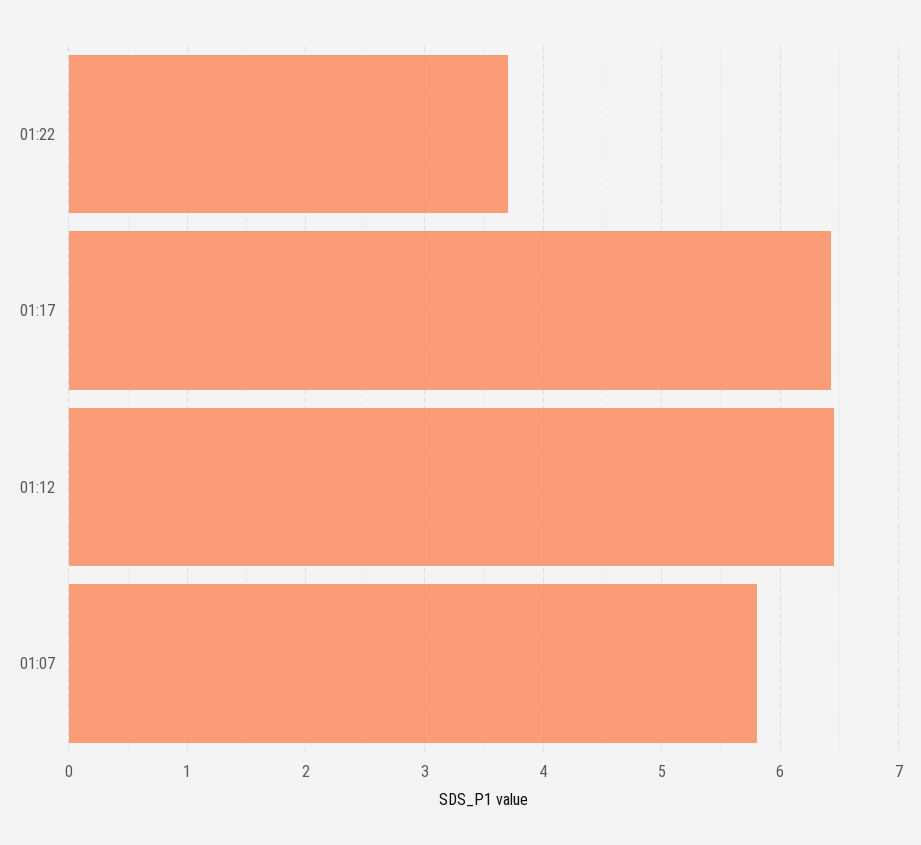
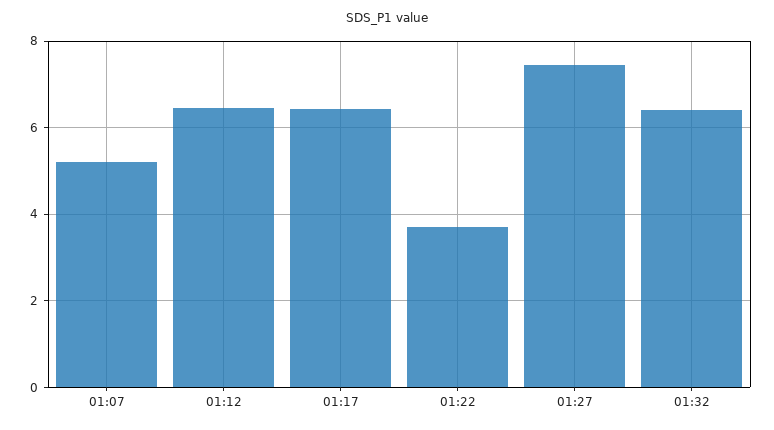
01:07: 5.8 -> 5.2
01:27: none -> 7.4
01:32: none -> 6.4

